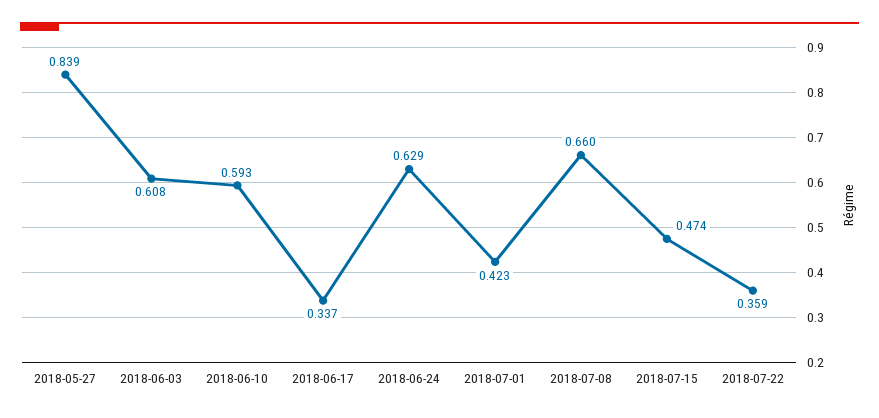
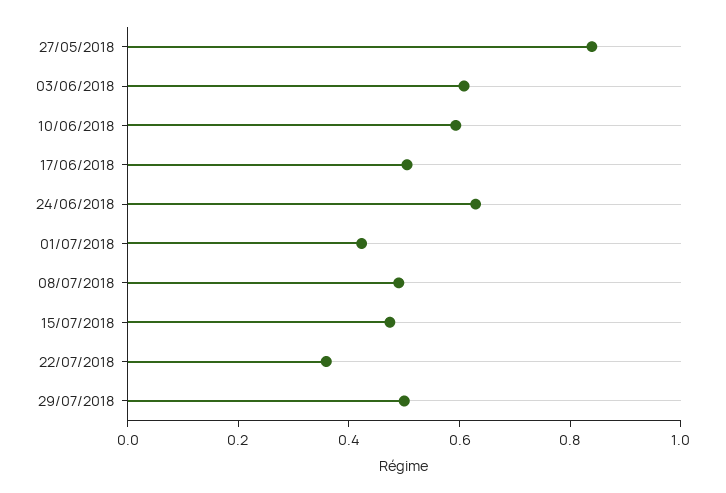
2018-06-17: 0.337 -> 0.5
2018-07-08: 0.66 -> 0.5
29/07/2018: none -> 0.5

